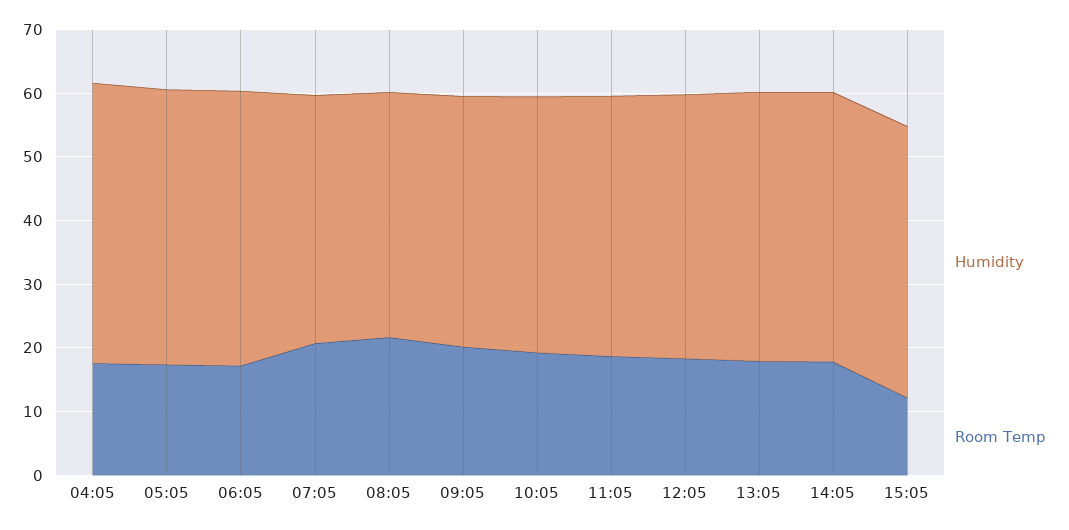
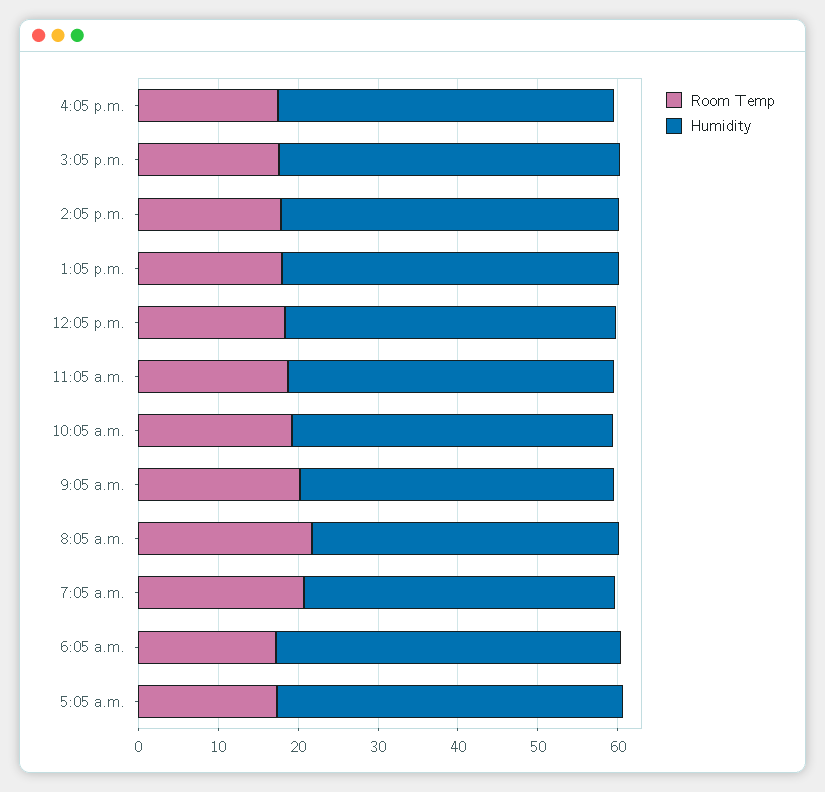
Humidity, 04:05: 44 -> none
Room Temp, 04:05: 18 -> none
Room Temp, 15:05: 12 -> 18
Room Temp, 4:05 p.m.: none -> 18
Humidity, 4:05 p.m.: none -> 42

